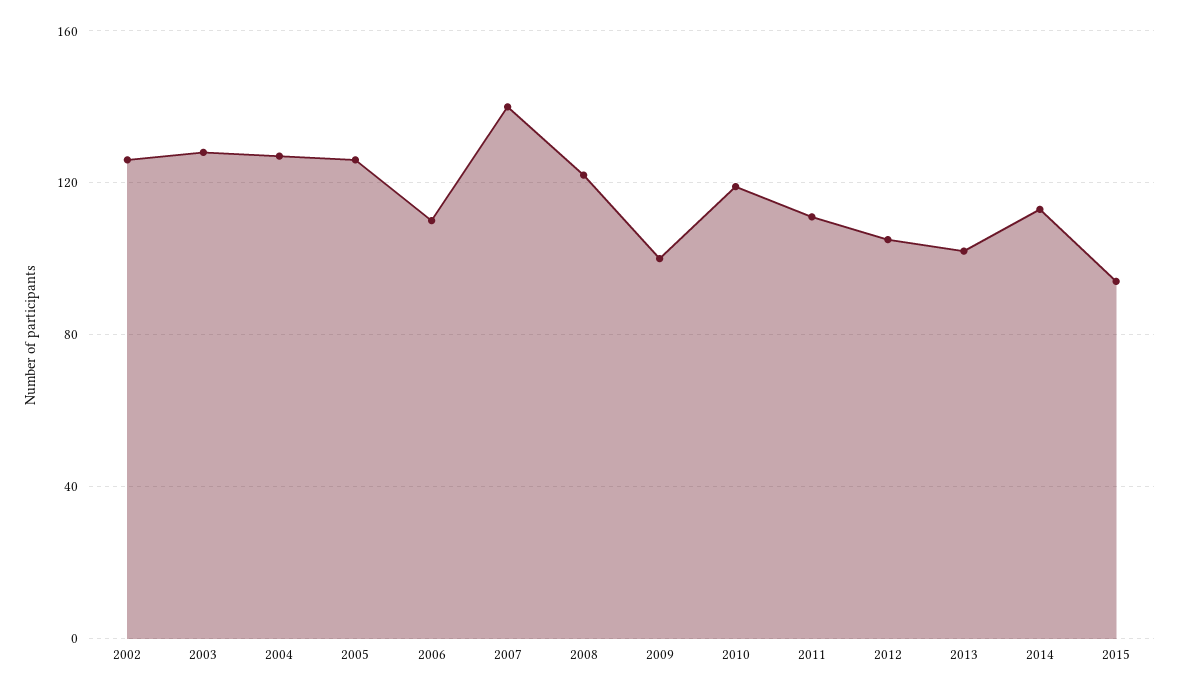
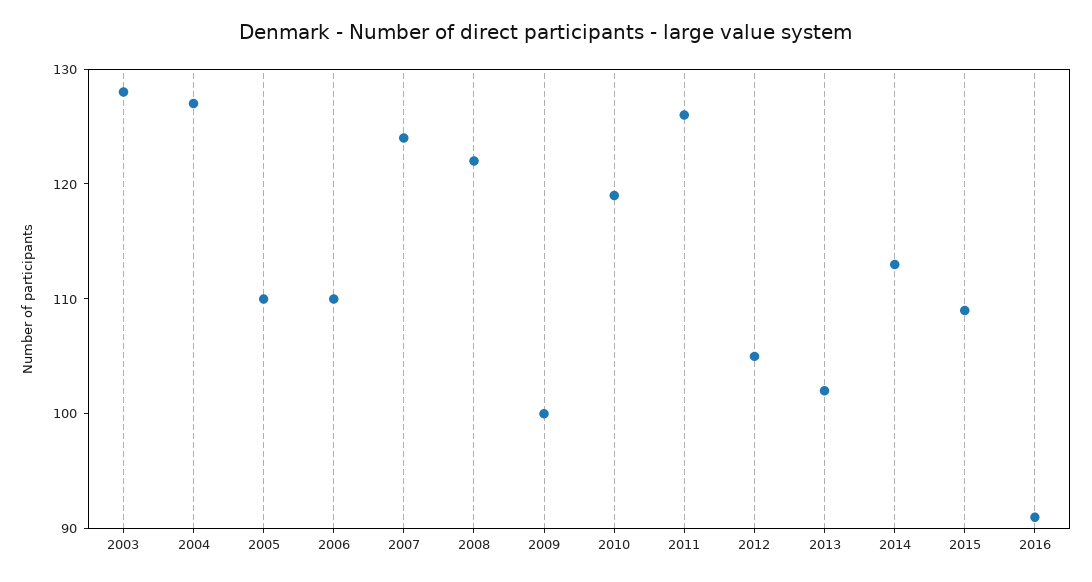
2002: 125 -> none
2005: 125 -> 110
2007: 140 -> 124
2011: 110 -> 126
2015: 95 -> 109
2016: none -> 91

